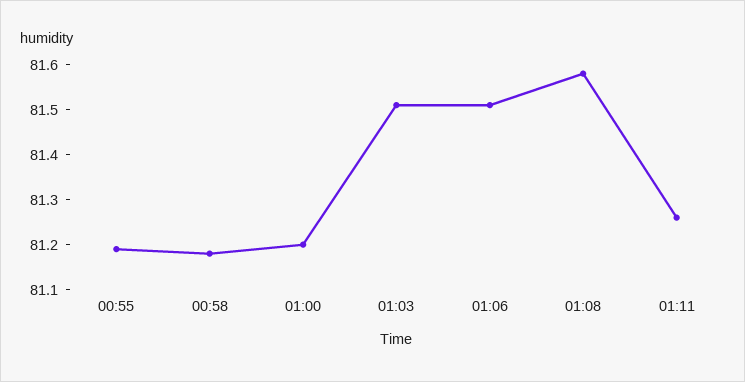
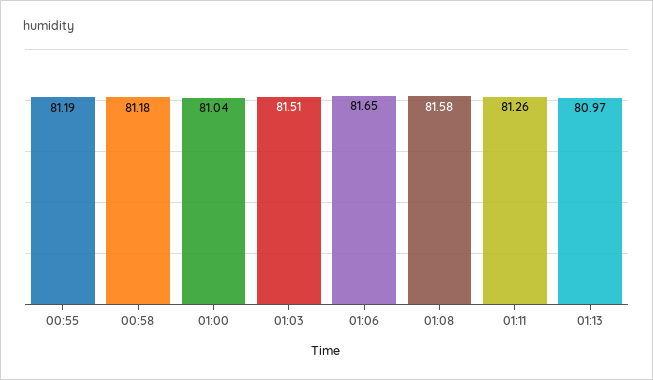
01:00: 81.2 -> 81.04
01:06: 81.5 -> 81.65
01:13: none -> 80.97

